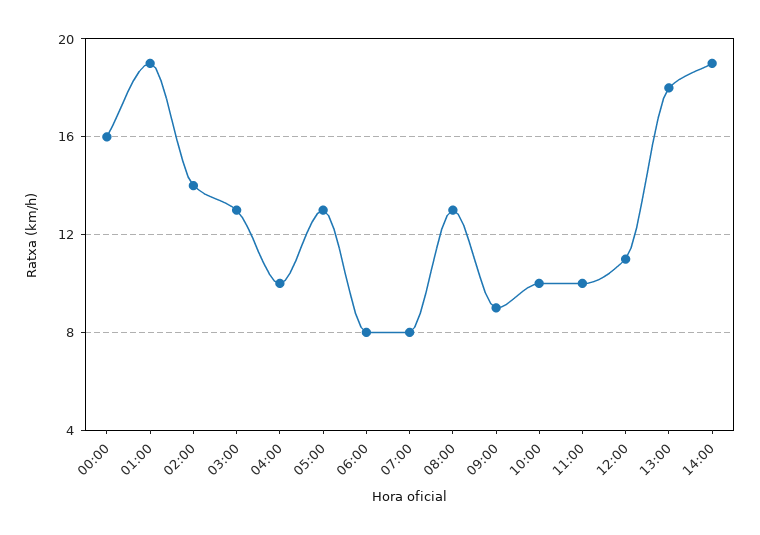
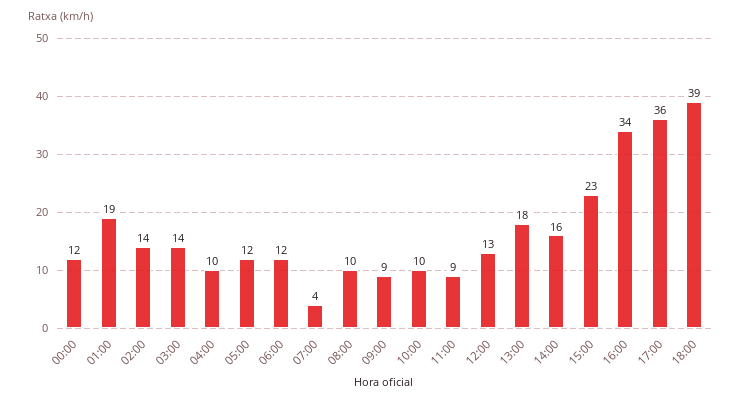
00:00: 16 -> 12
03:00: 13 -> 14
05:00: 13 -> 12
06:00: 8 -> 12
07:00: 8 -> 4
08:00: 13 -> 10
11:00: 10 -> 9
12:00: 11 -> 13
14:00: 19 -> 16
15:00: none -> 23
16:00: none -> 34
17:00: none -> 36
18:00: none -> 39

